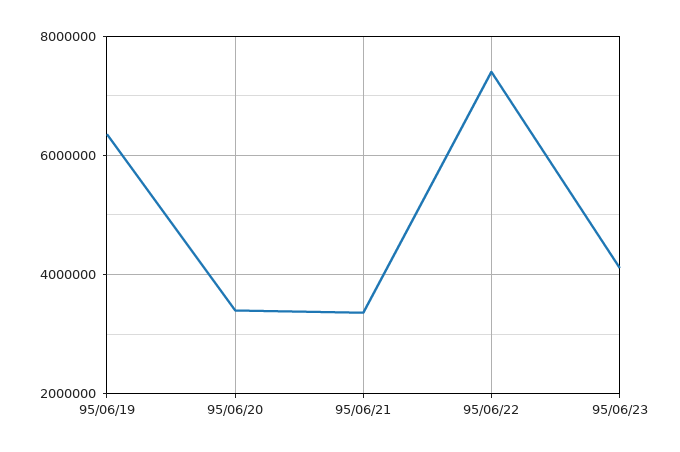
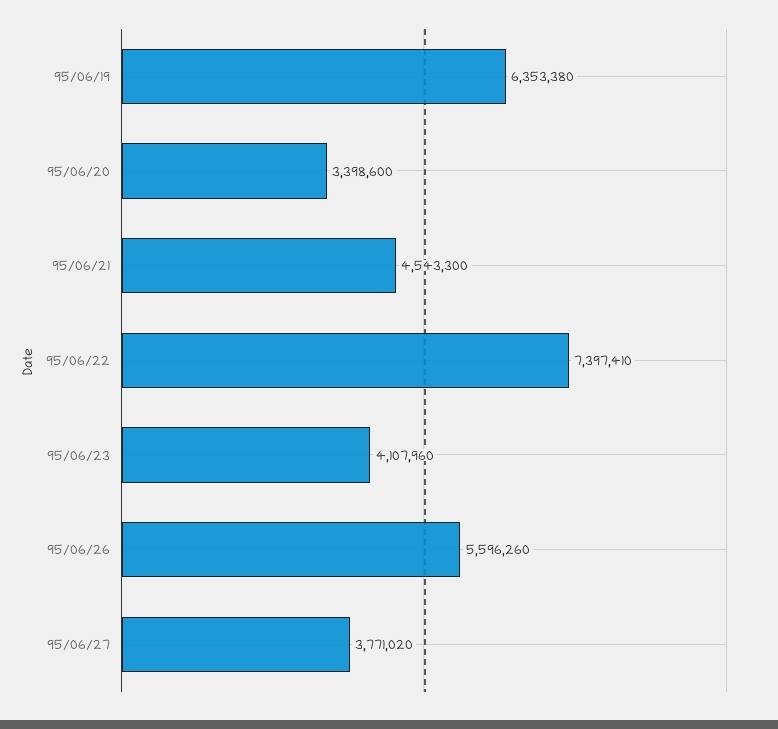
95/06/21: 3400000 -> 4543300
95/06/26: none -> 5596260
95/06/27: none -> 3771020

